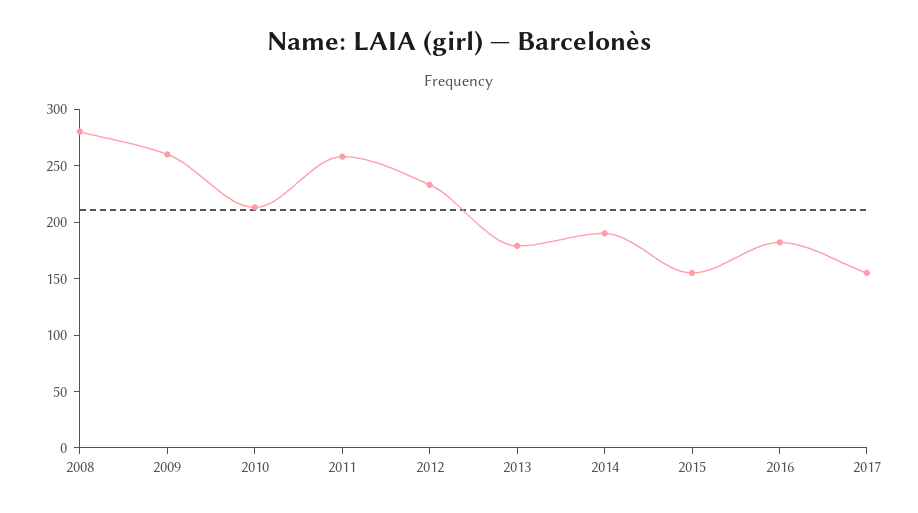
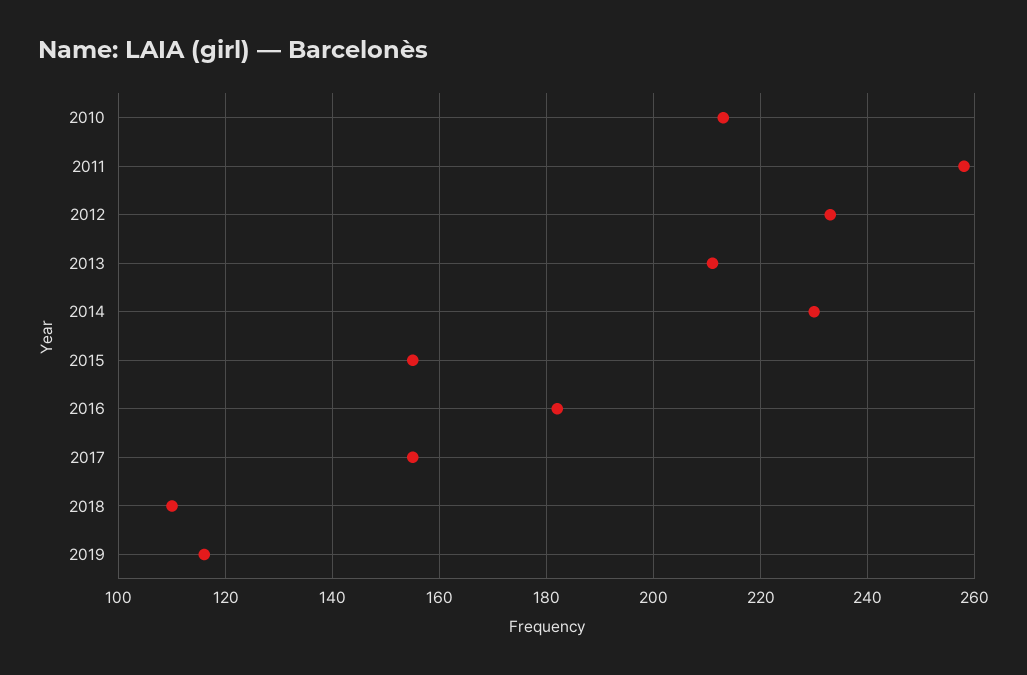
2008: 280 -> none
2009: 260 -> none
2013: 180 -> 210
2014: 190 -> 230
2018: none -> 110
2019: none -> 115

